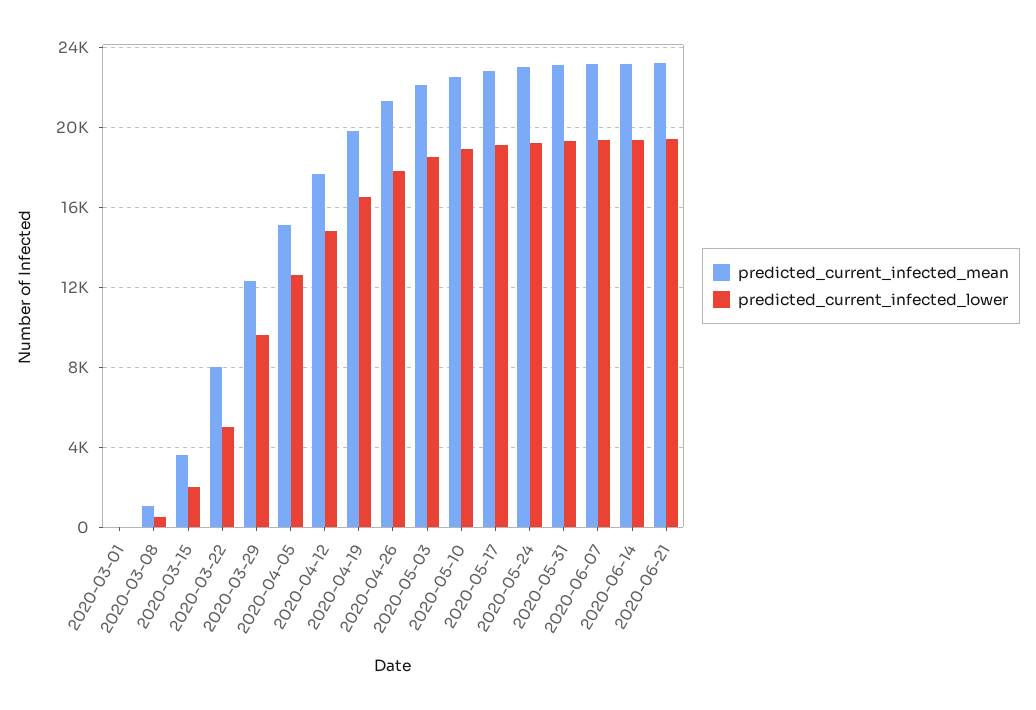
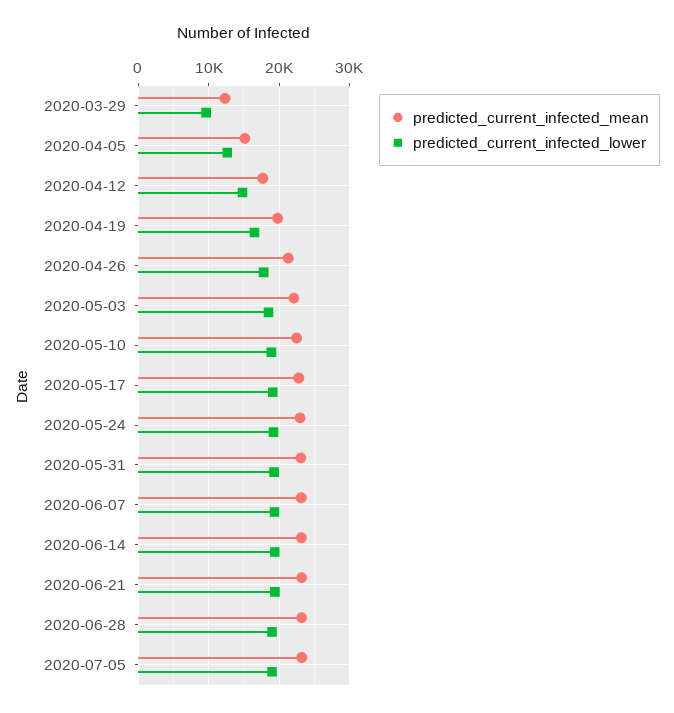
predicted_current_infected_mean, 2020-03-01: 0 -> none
predicted_current_infected_lower, 2020-03-01: 0 -> none
predicted_current_infected_mean, 2020-03-08: 1000 -> none
predicted_current_infected_lower, 2020-03-08: 500 -> none
predicted_current_infected_mean, 2020-03-15: 3500 -> none
predicted_current_infected_lower, 2020-03-15: 2000 -> none
predicted_current_infected_mean, 2020-03-22: 8000 -> none
predicted_current_infected_lower, 2020-03-22: 5000 -> none
predicted_current_infected_mean, 2020-06-28: none -> 23000
predicted_current_infected_lower, 2020-06-28: none -> 19000
predicted_current_infected_mean, 2020-07-05: none -> 23000
predicted_current_infected_lower, 2020-07-05: none -> 19000

